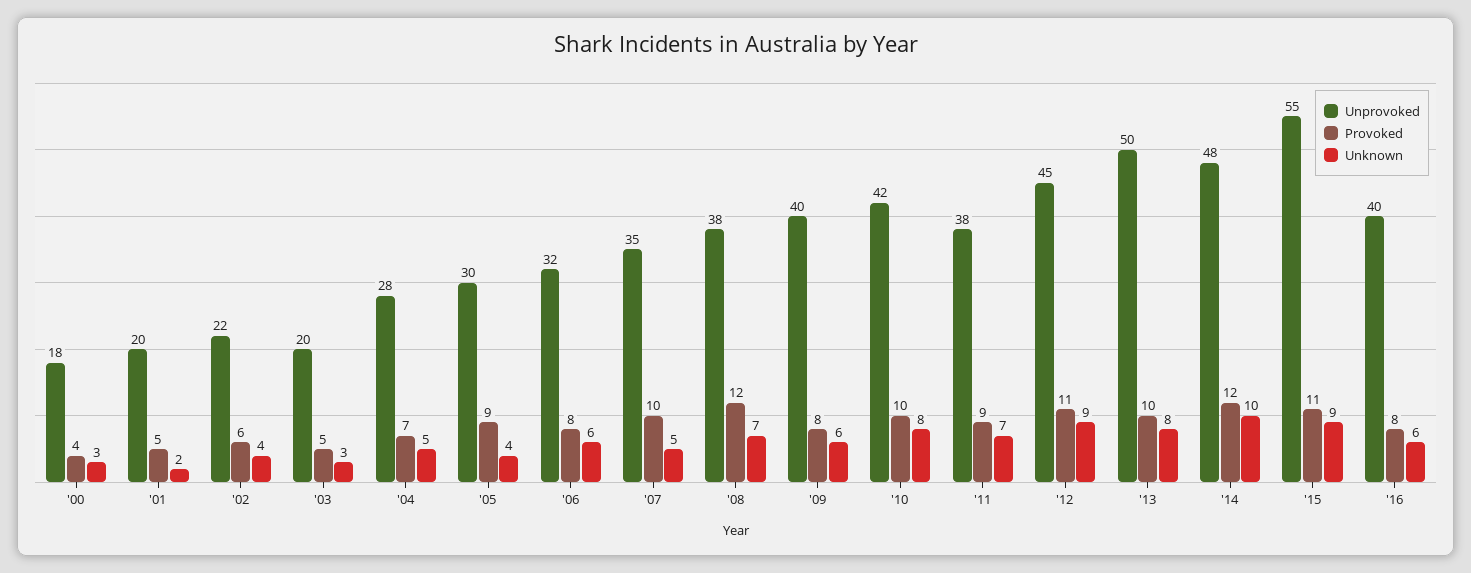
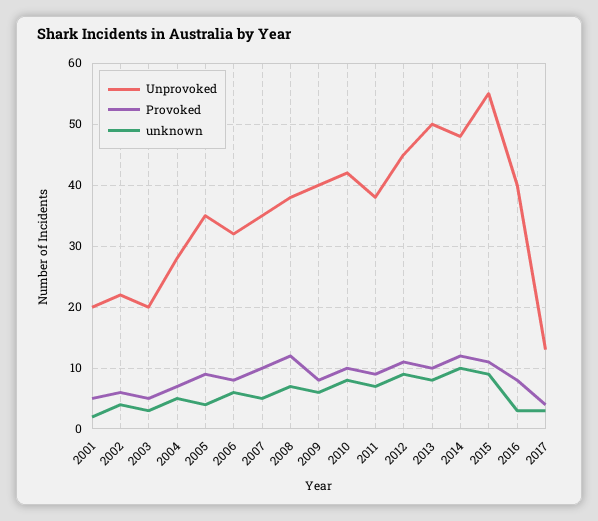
Unprovoked, '00: 18 -> none
Provoked, '00: 4 -> none
Unknown, '00: 3 -> none
Unprovoked, '05: 30 -> 35
Unknown, '16: 6 -> 3
Unprovoked, 2017: none -> 13
Provoked, 2017: none -> 4
Unknown, 2017: none -> 3

